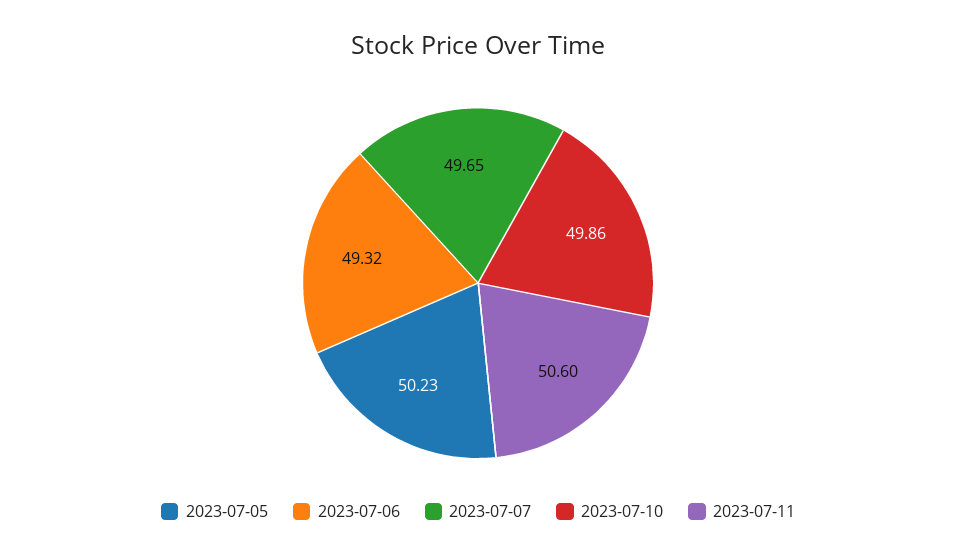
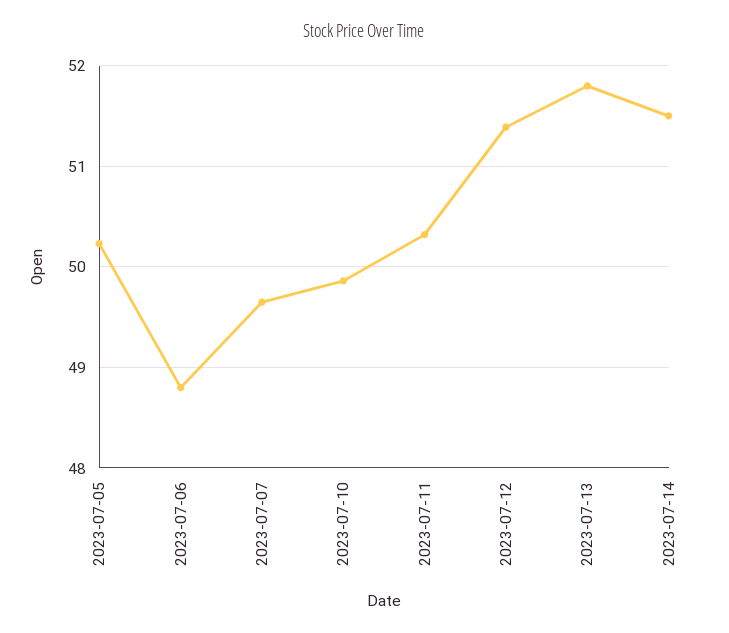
2023-07-06: 49.32 -> 48.8
2023-07-11: 50.6 -> 50.3
2023-07-12: none -> 51.4
2023-07-13: none -> 51.8
2023-07-14: none -> 51.5

